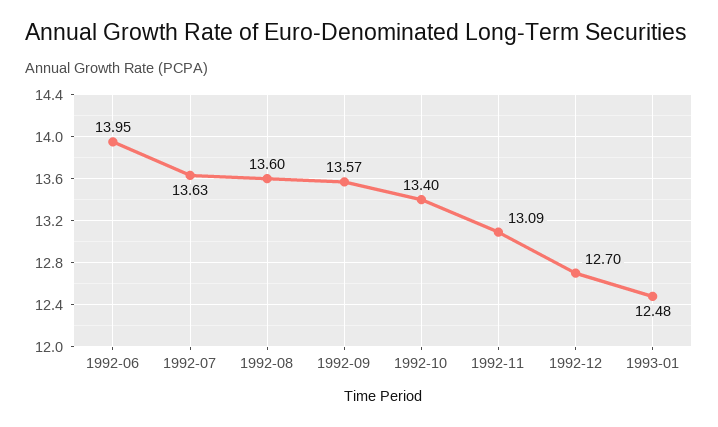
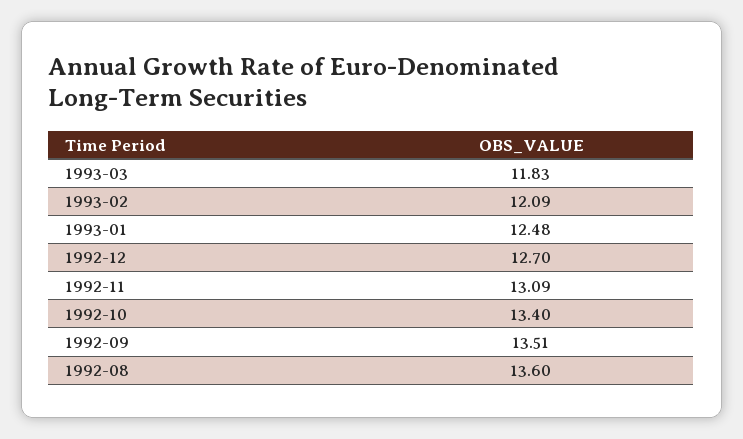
1992-06: 13.95 -> none
1992-07: 13.63 -> none
1992-09: 13.57 -> 13.51
1993-03: none -> 11.83
1993-02: none -> 12.09

